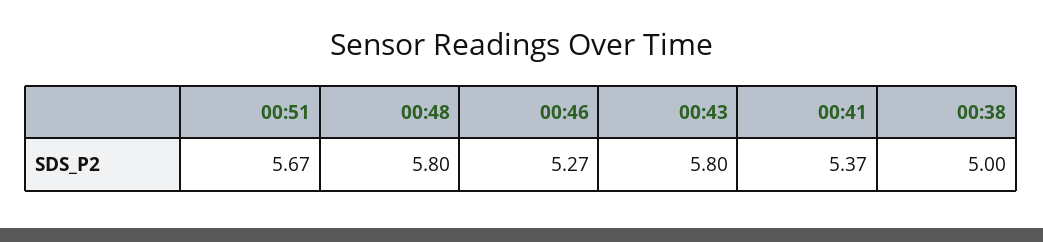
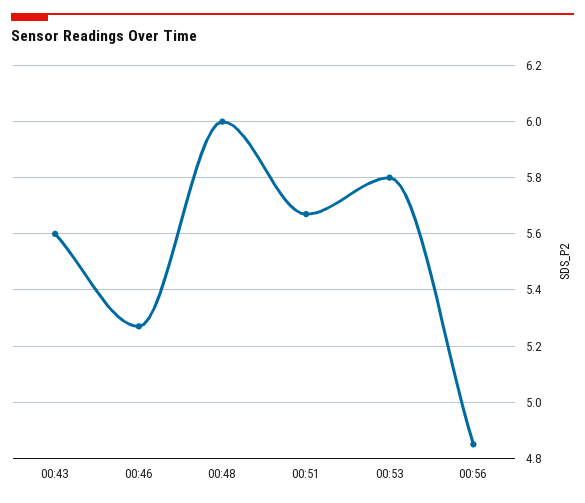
00:48: 5.8 -> 6
00:43: 5.8 -> 5.6
00:41: 5.37 -> none
00:38: 5 -> none
00:53: none -> 5.8
00:56: none -> 4.85

